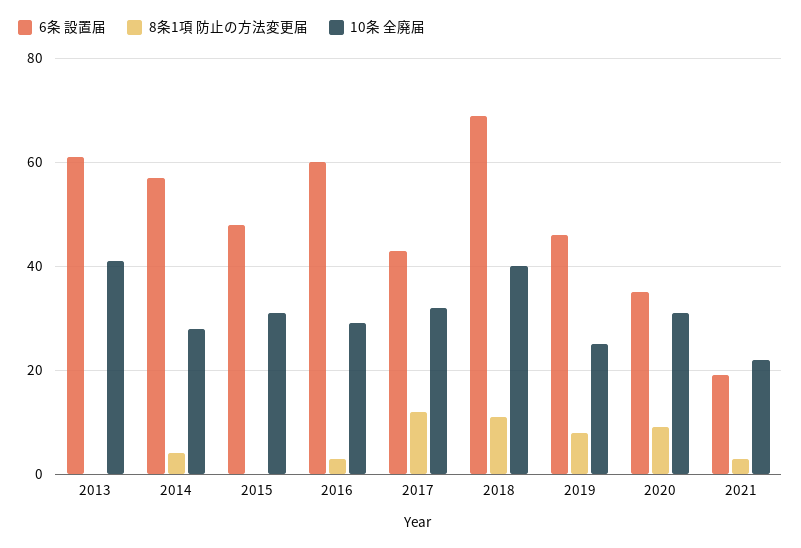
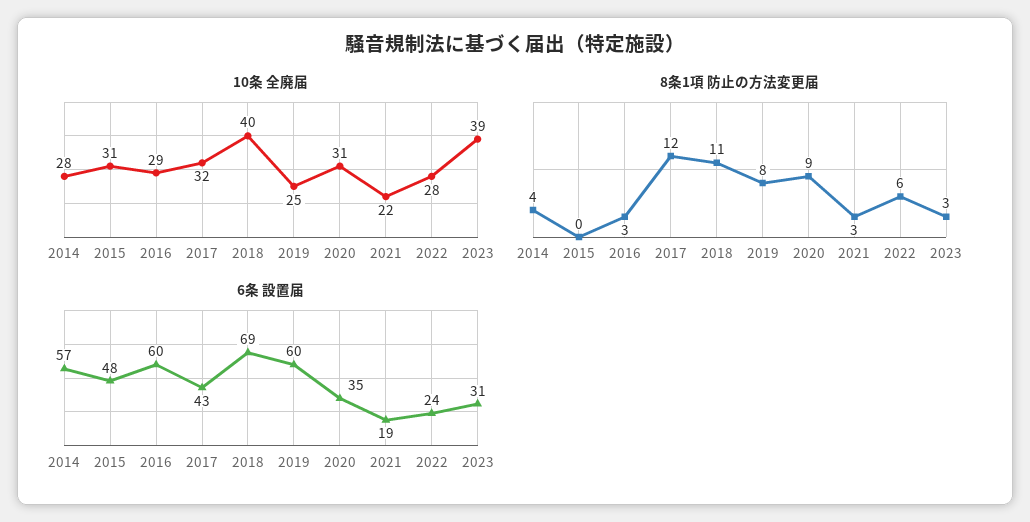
6条 設置届, 2013: 60 -> none
8条1項 防止の方法変更届, 2013: 0 -> none
10条 全廃届, 2013: 40 -> none
6条 設置届, 2019: 45 -> 60
10条 全廃届, 2022: none -> 28
10条 全廃届, 2023: none -> 39
8条1項 防止の方法変更届, 2022: none -> 6
8条1項 防止の方法変更届, 2023: none -> 3
6条 設置届, 2022: none -> 24
6条 設置届, 2023: none -> 31

